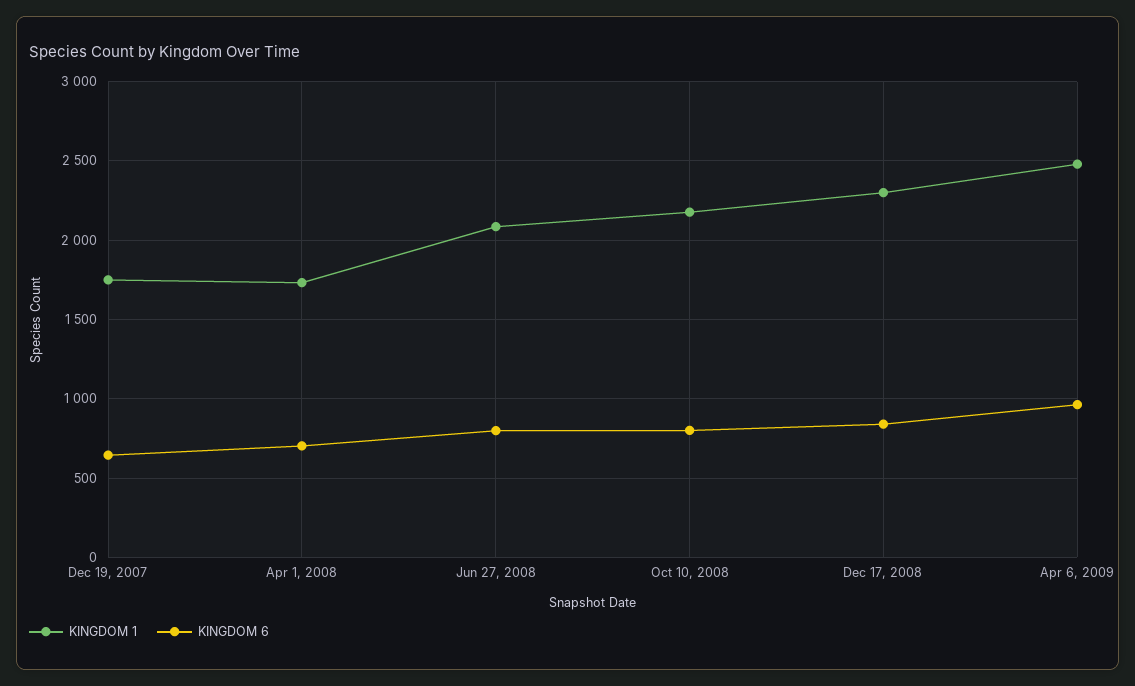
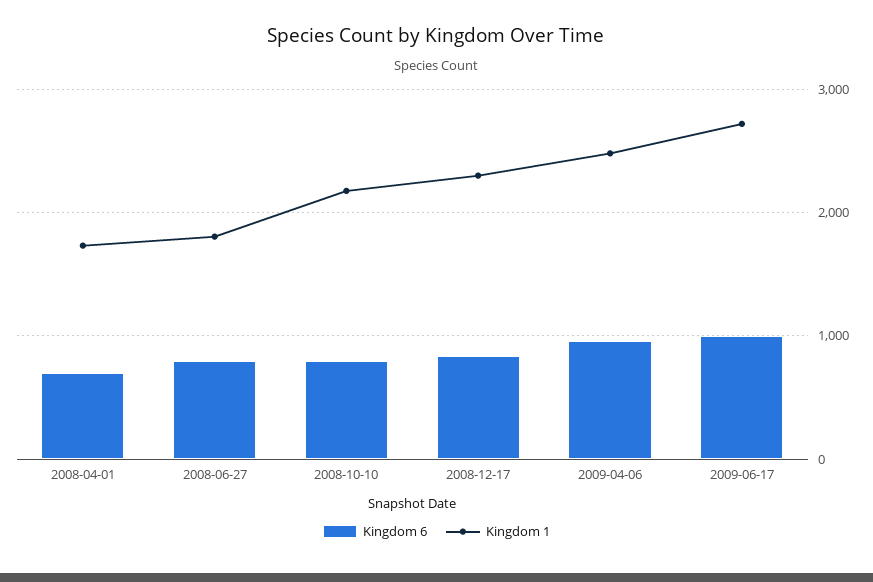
KINGDOM 1, Dec 19, 2007: 1750 -> none
KINGDOM 6, Dec 19, 2007: 650 -> none
KINGDOM 1, Jun 27, 2008: 2100 -> 1800
KINGDOM 6, 2009-06-17: none -> 1000
KINGDOM 1, 2009-06-17: none -> 2700

